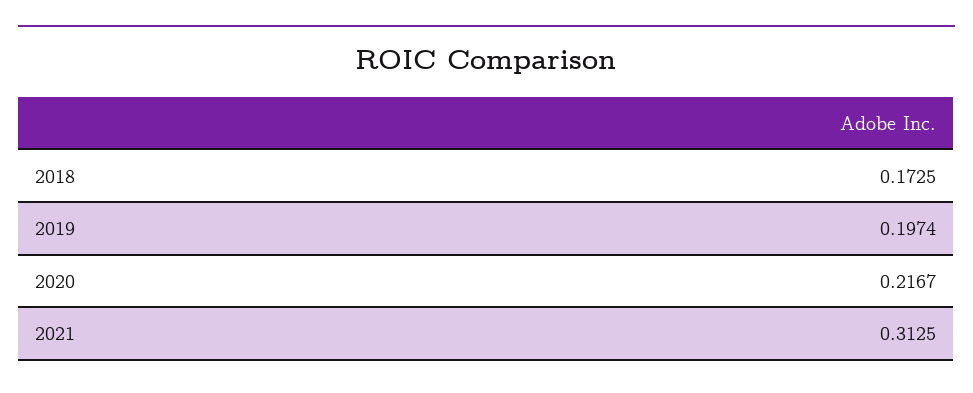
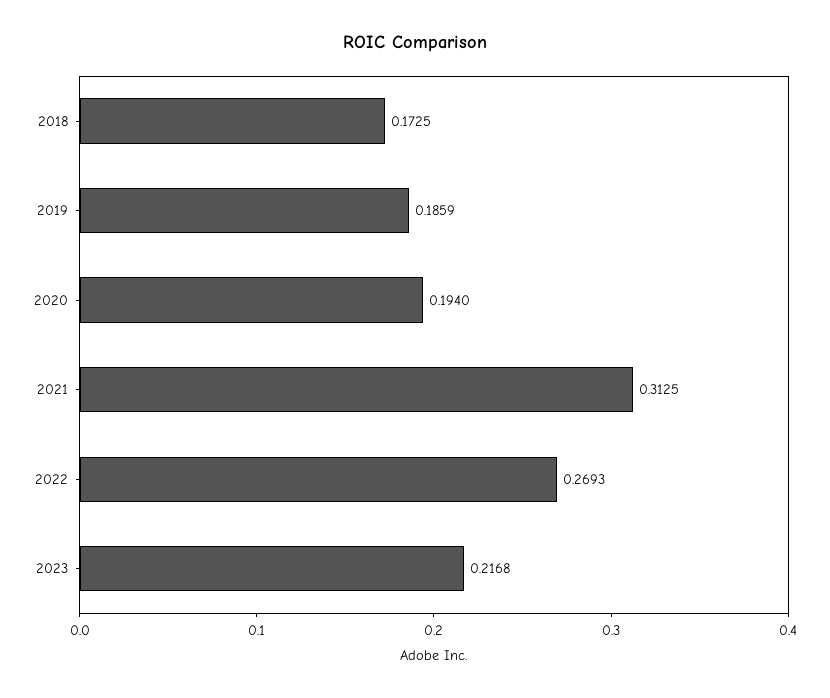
2019: 0.1974 -> 0.1859
2020: 0.2167 -> 0.194
2022: none -> 0.2693
2023: none -> 0.2168

